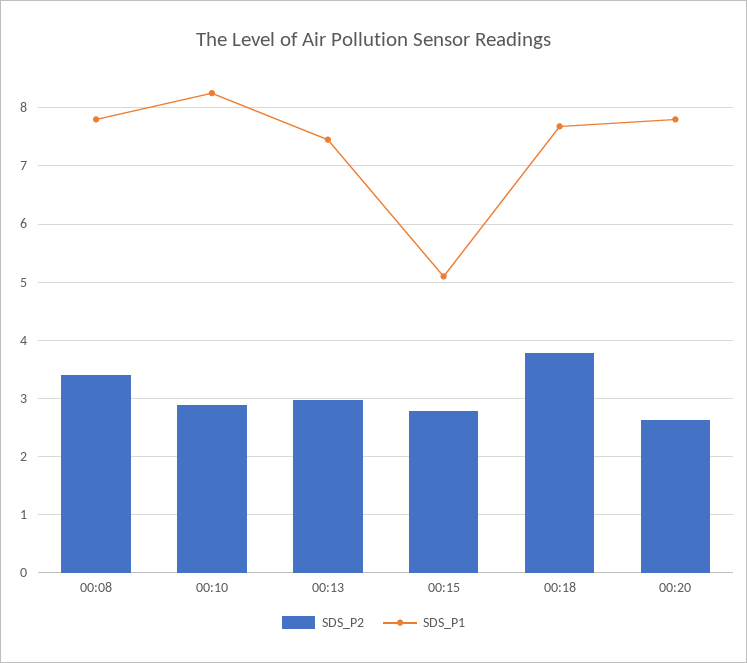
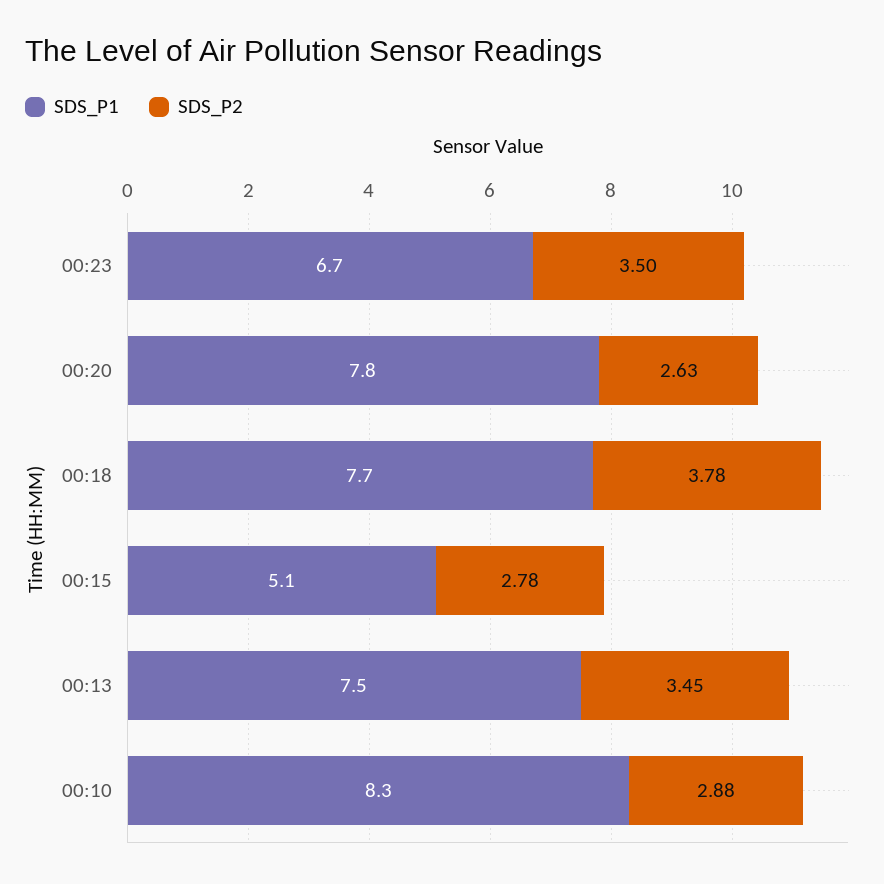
SDS_P2, 00:08: 3.4 -> none
SDS_P1, 00:08: 7.8 -> none
SDS_P2, 00:13: 3 -> 3.45
SDS_P1, 00:23: none -> 6.7
SDS_P2, 00:23: none -> 3.5

